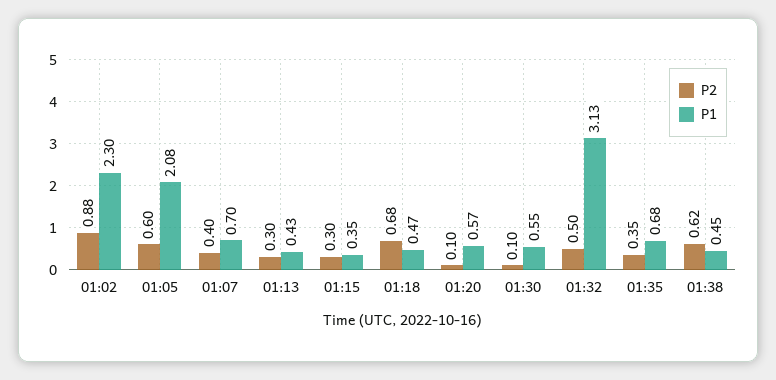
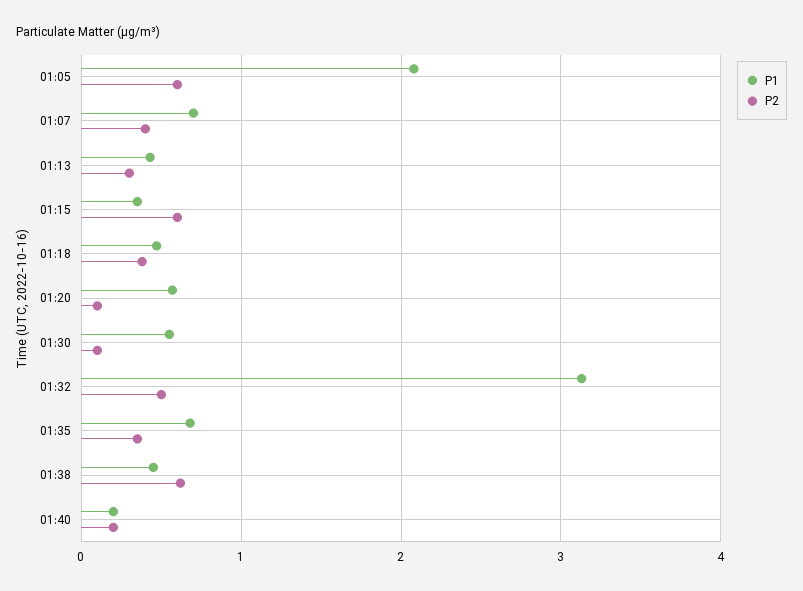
P2, 01:02: 0.88 -> none
P1, 01:02: 2.3 -> none
P2, 01:15: 0.3 -> 0.6
P2, 01:18: 0.68 -> 0.4
P1, 01:40: none -> 0.2
P2, 01:40: none -> 0.2

